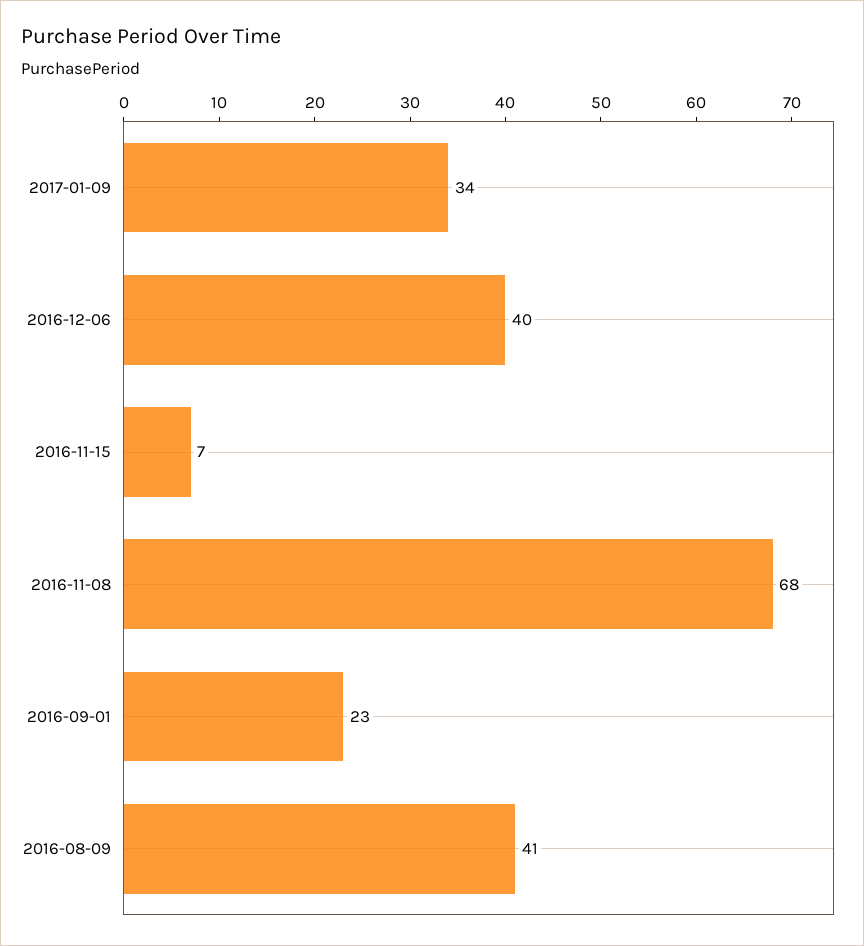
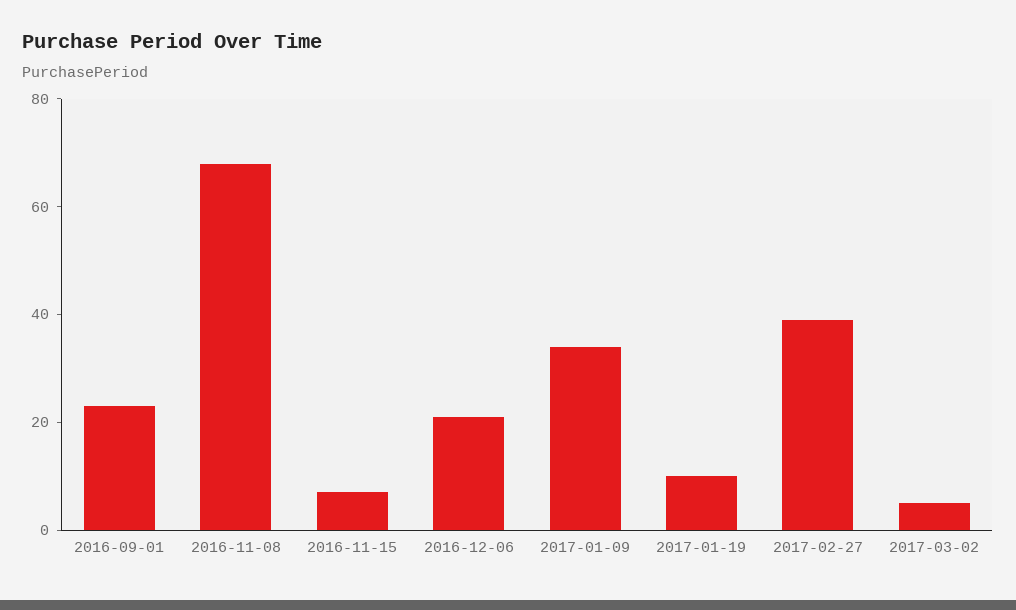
2016-12-06: 40 -> 20
2016-08-09: 41 -> none
2017-01-19: none -> 10
2017-02-27: none -> 40
2017-03-02: none -> 5

